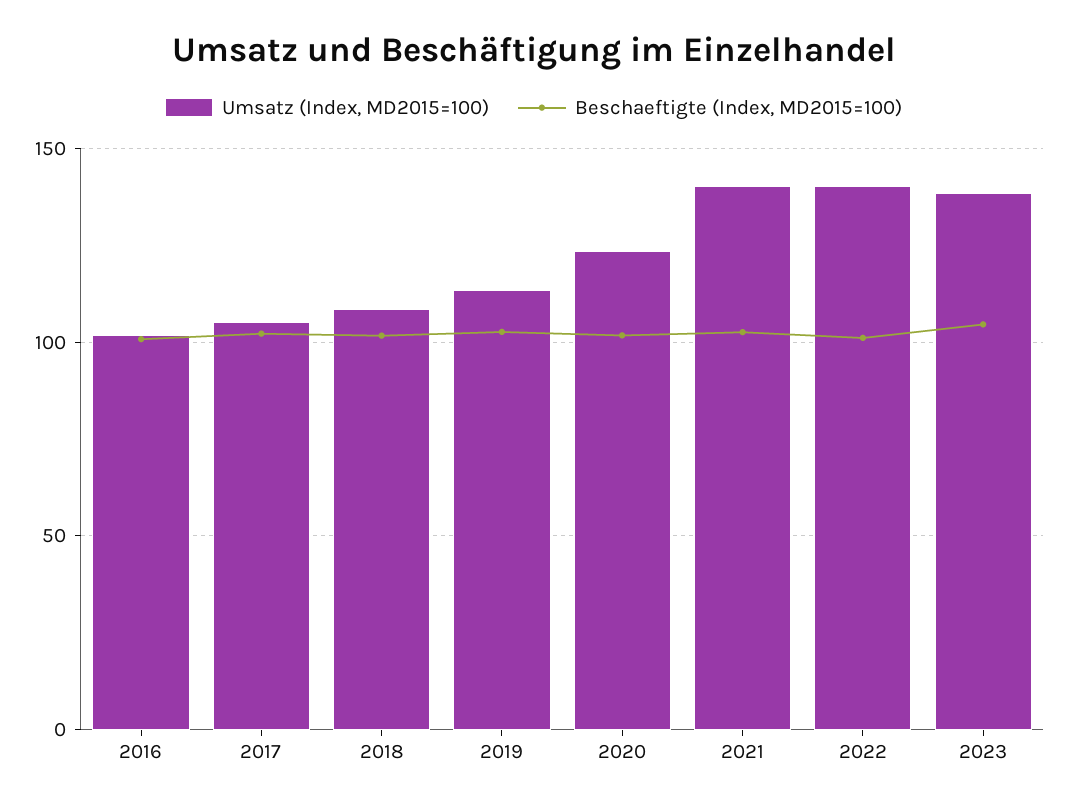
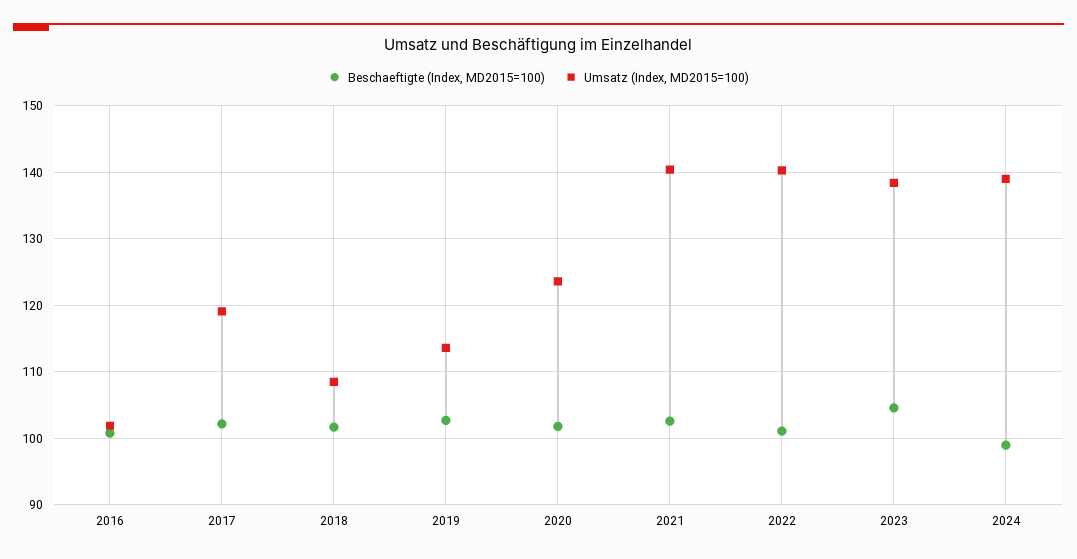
Umsatz (Index, MD2015=100), 2017: 105 -> 119
Beschaeftigte (Index, MD2015=100), 2024: none -> 99
Umsatz (Index, MD2015=100), 2024: none -> 139

